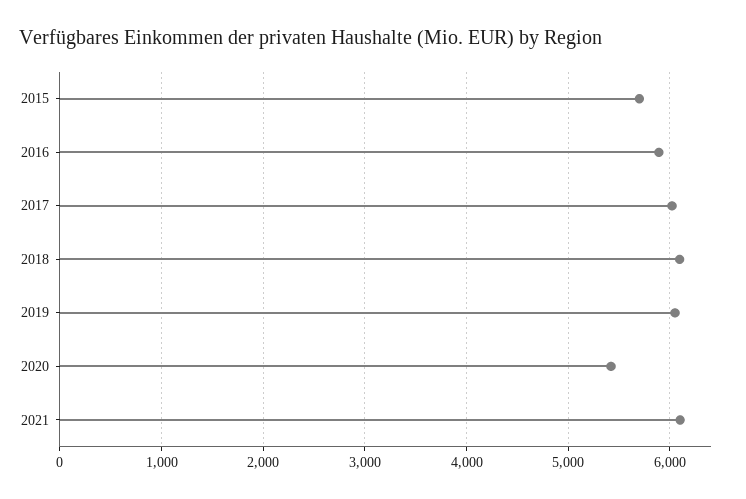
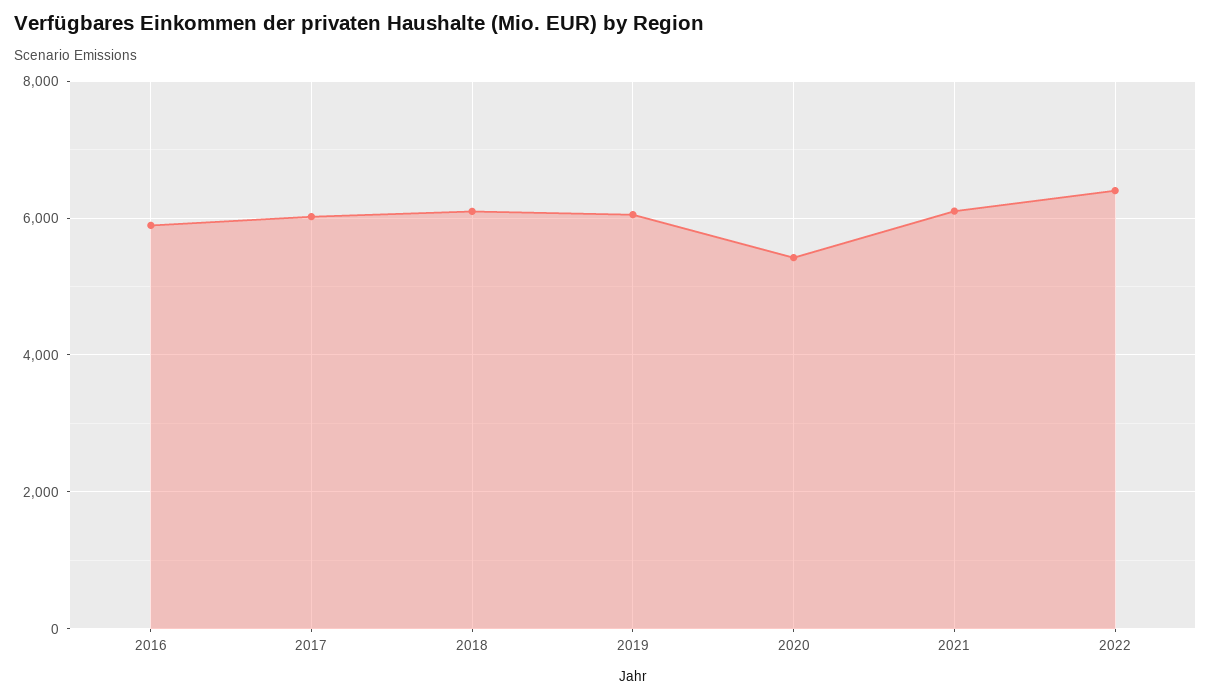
2015: 5700 -> none
2022: none -> 6400

